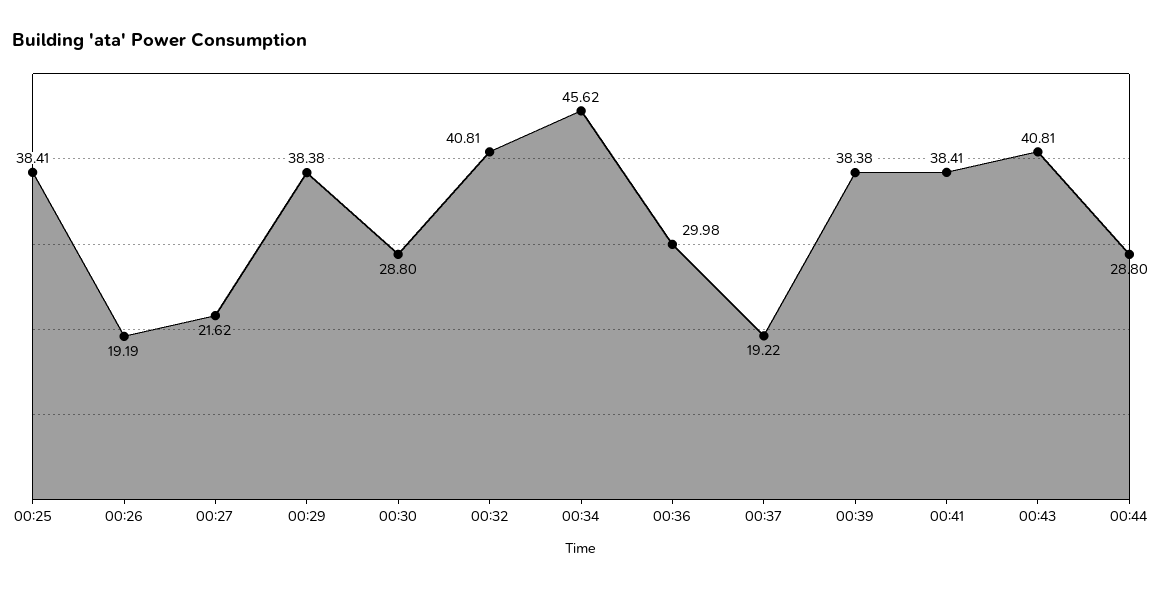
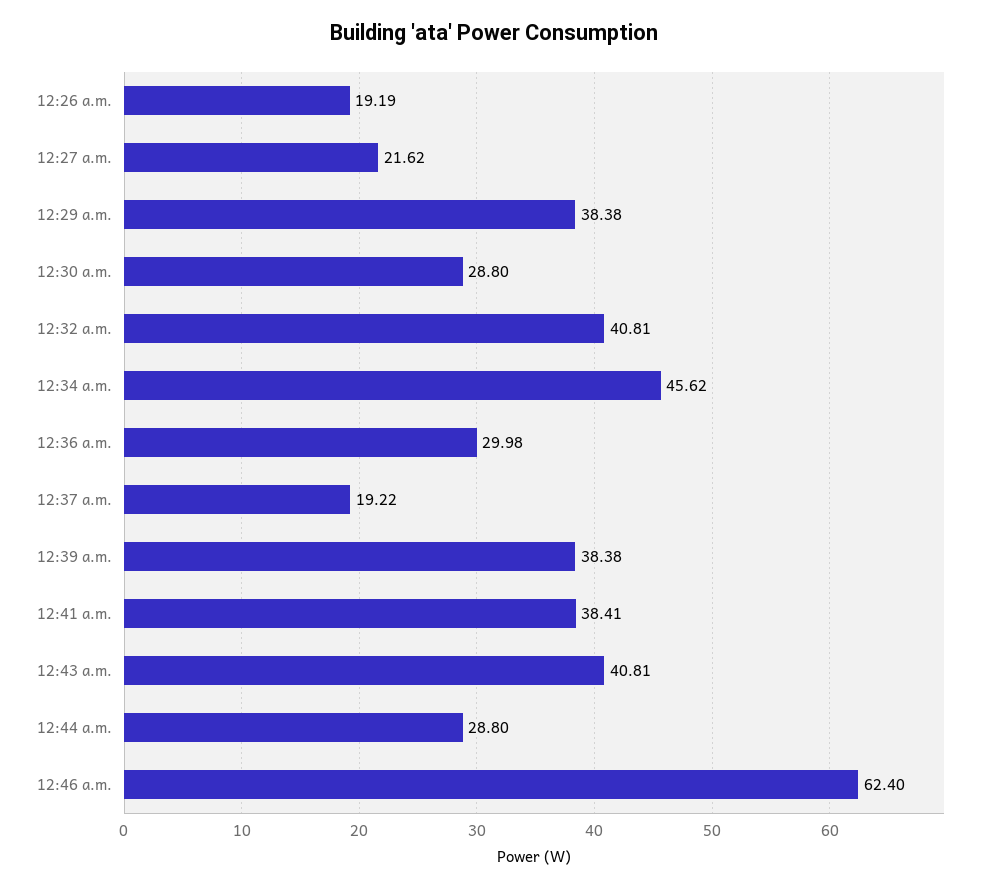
00:25: 38.41 -> none
12:46 a.m.: none -> 62.4

